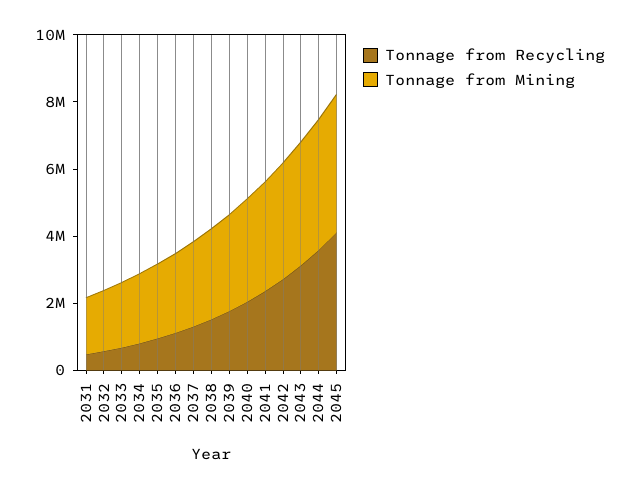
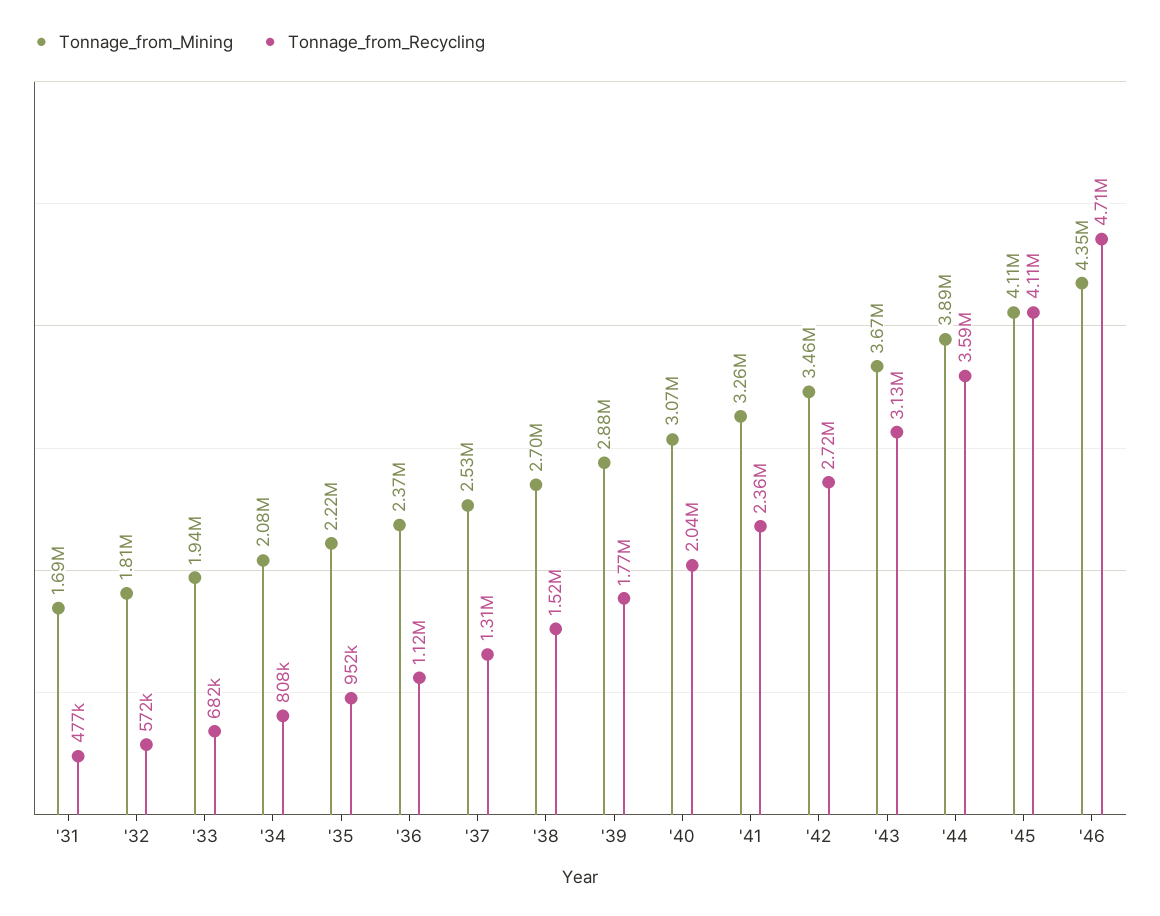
Tonnage from Mining, '46: none -> 4350000
Tonnage from Recycling, '46: none -> 4710000

